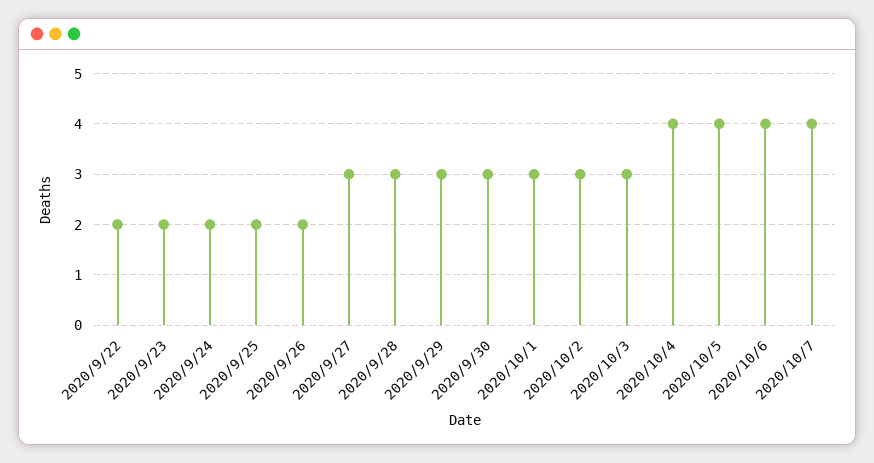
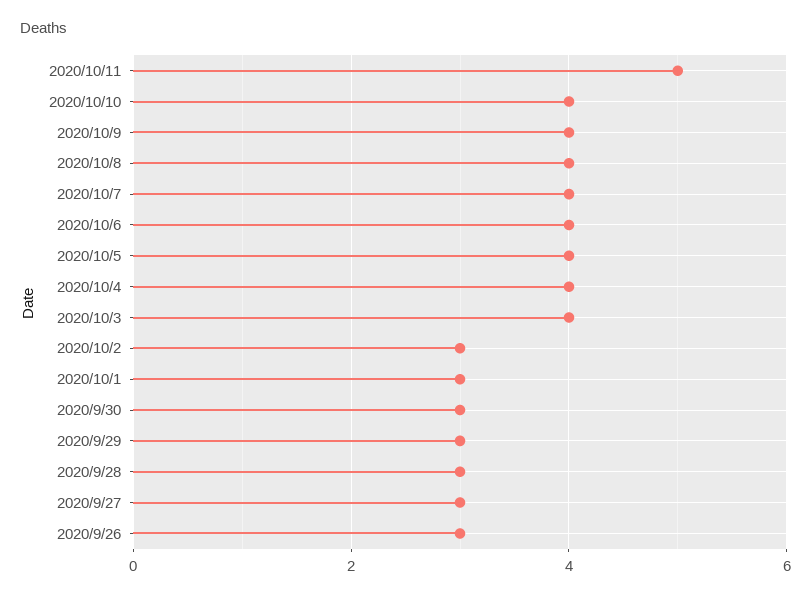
2020/9/22: 2 -> none
2020/9/23: 2 -> none
2020/9/24: 2 -> none
2020/9/25: 2 -> none
2020/9/26: 2 -> 3
2020/10/3: 3 -> 4
2020/10/11: none -> 5
2020/10/10: none -> 4
2020/10/9: none -> 4
2020/10/8: none -> 4

